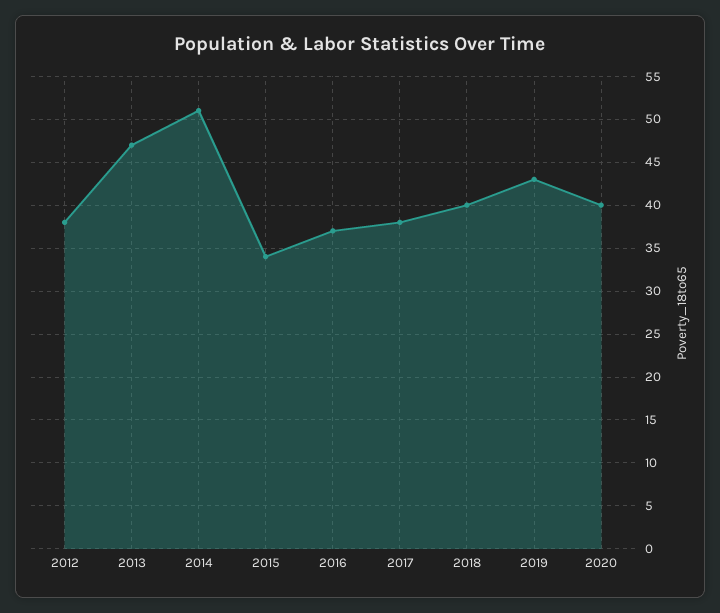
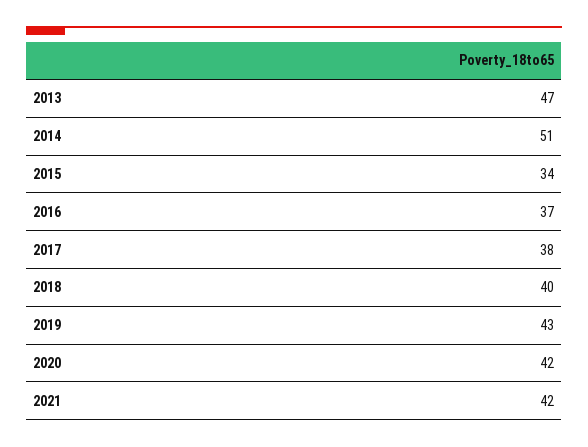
2012: 38 -> none
2020: 40 -> 42
2021: none -> 42

